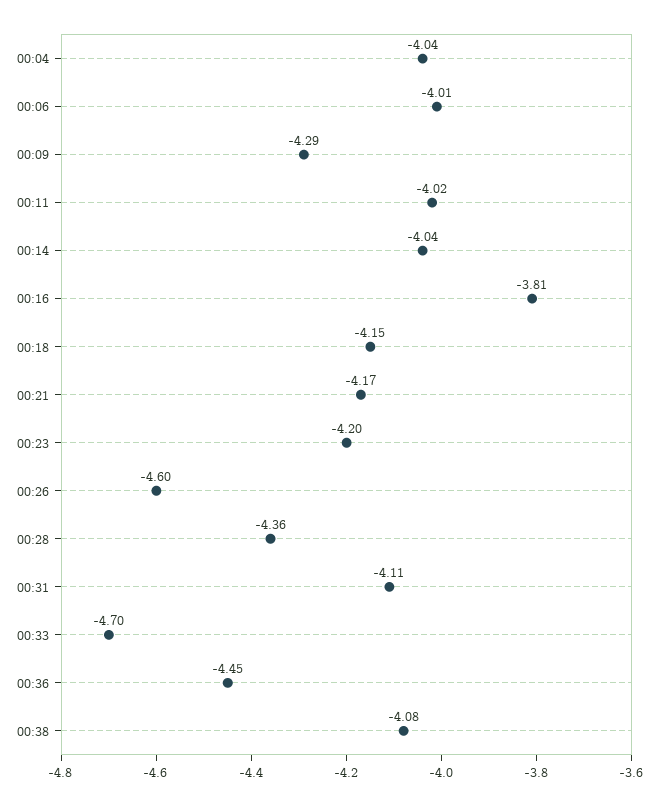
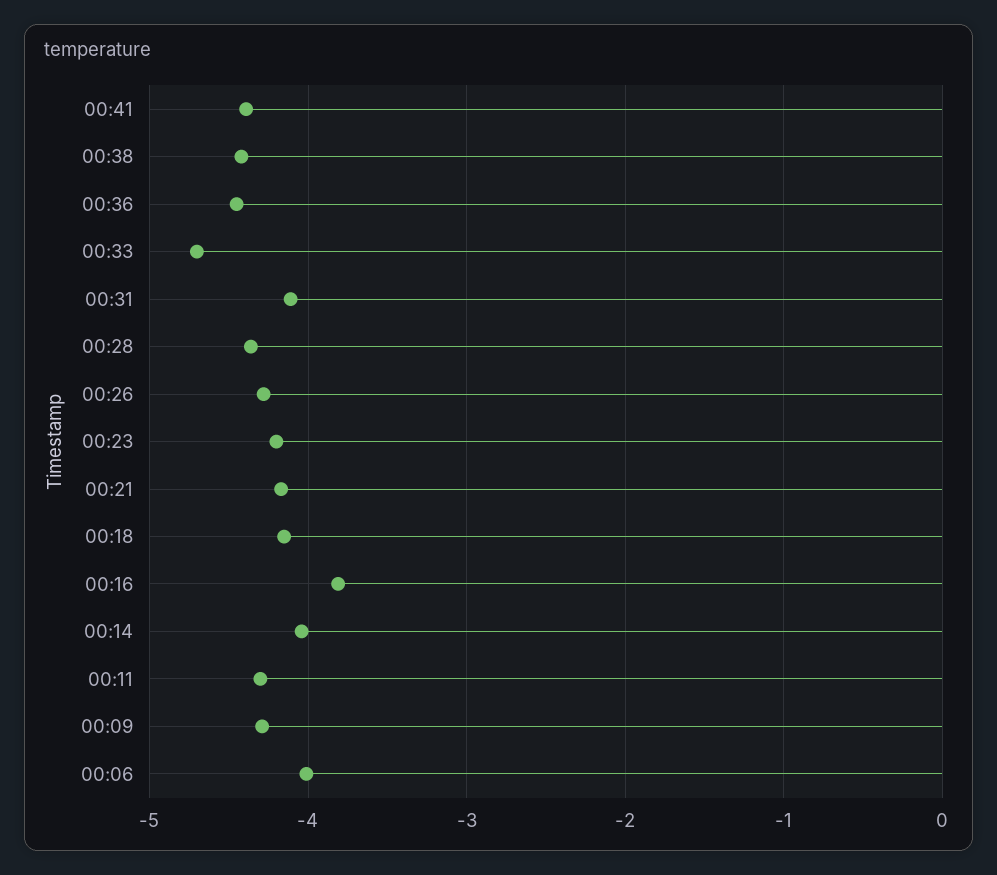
00:04: -4.04 -> none
00:11: -4.02 -> -4.3
00:26: -4.6 -> -4.3
00:38: -4.08 -> -4.4
00:41: none -> -4.4

